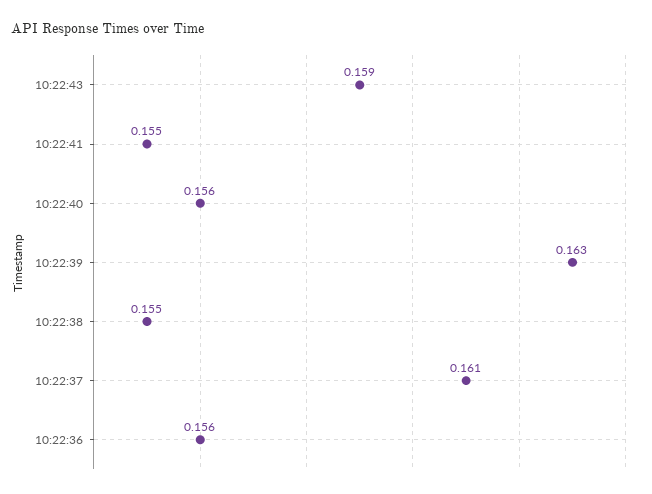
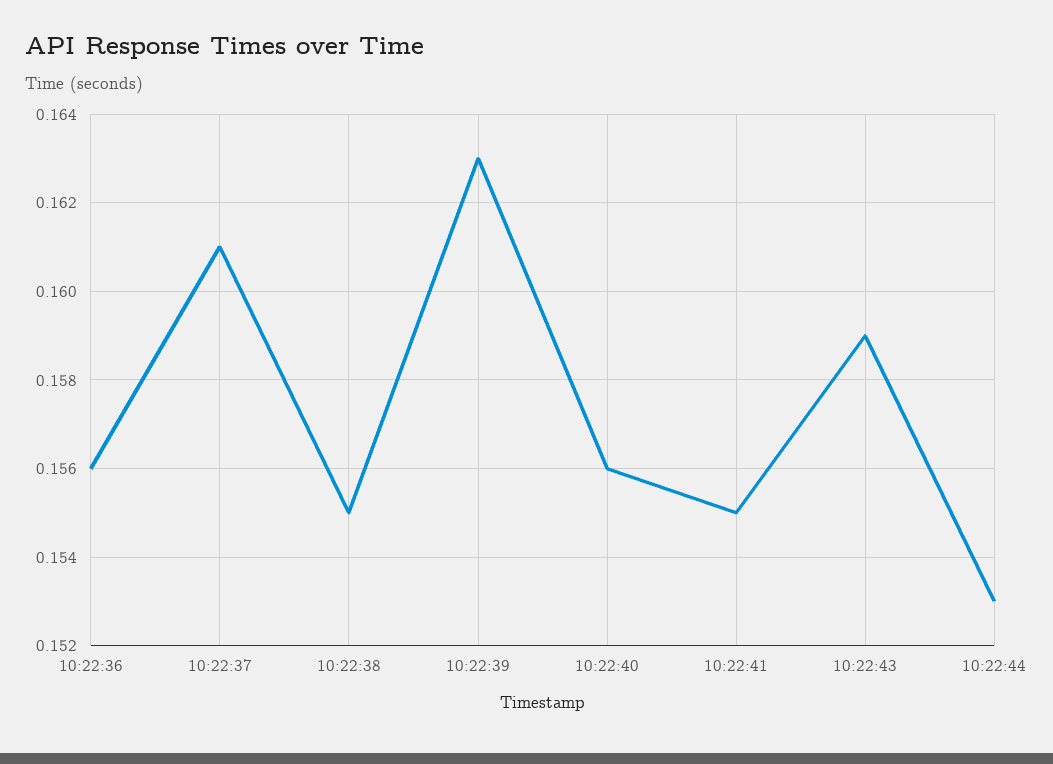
10:22:44: none -> 0.153

